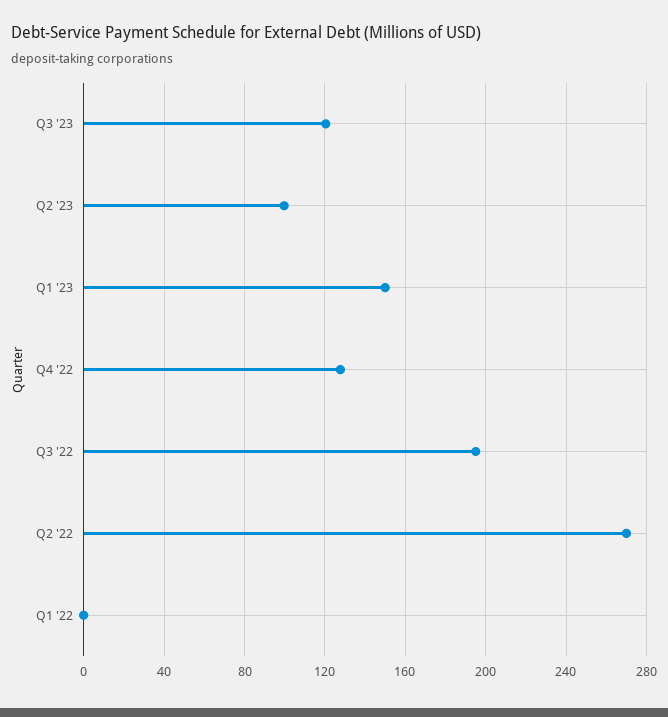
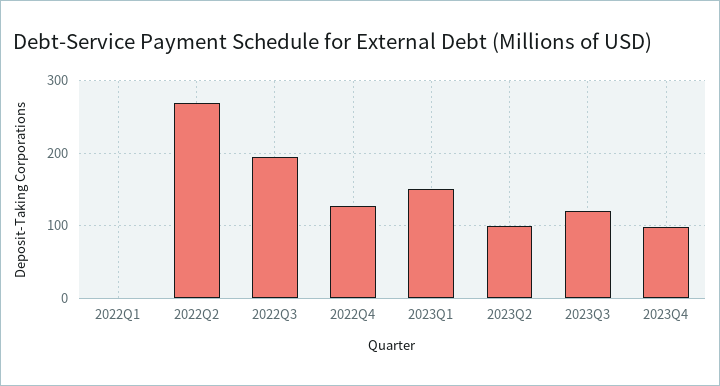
2023Q4: none -> 100

